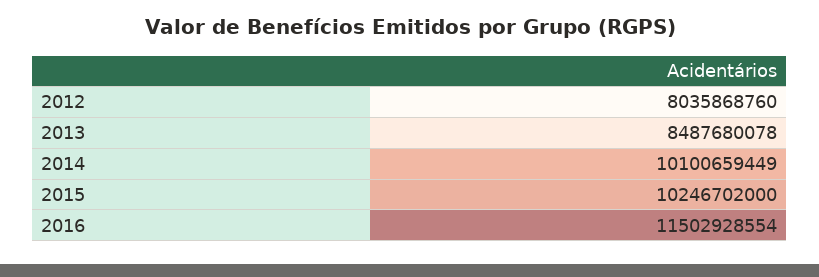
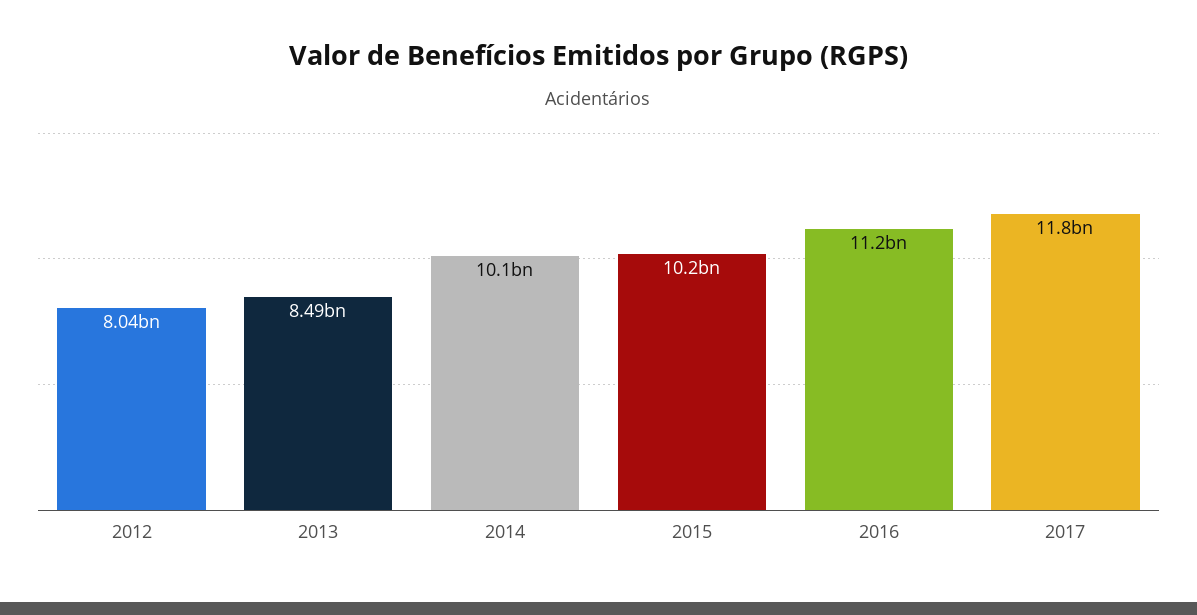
2016: 11502928554 -> 11200000000
2017: none -> 11800000000

